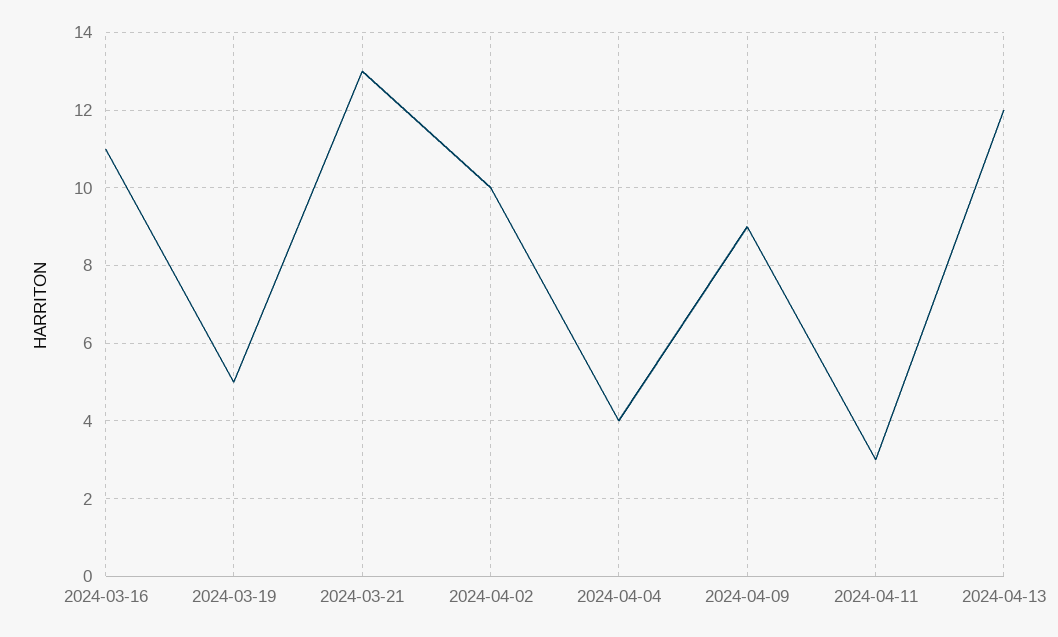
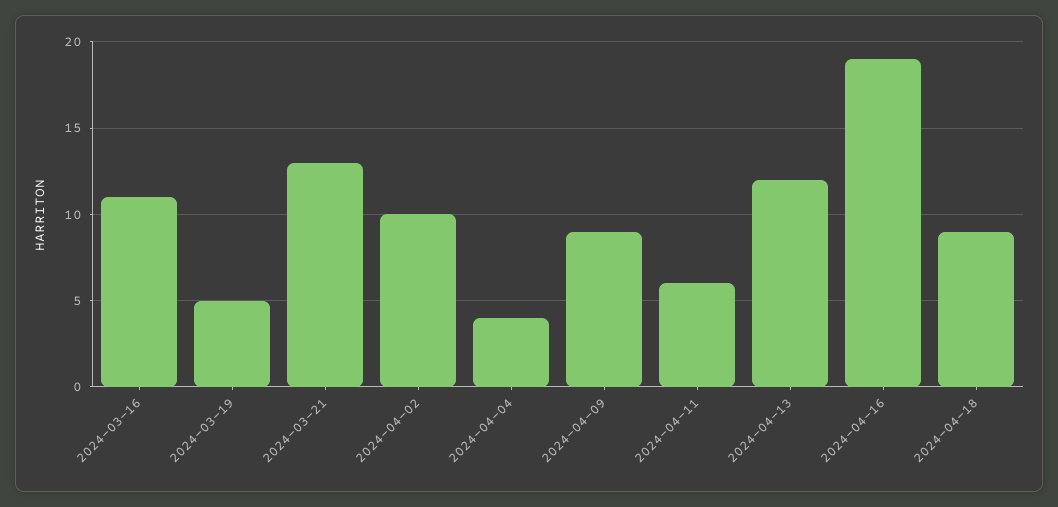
2024-04-11: 3 -> 6
2024-04-16: none -> 19
2024-04-18: none -> 9

